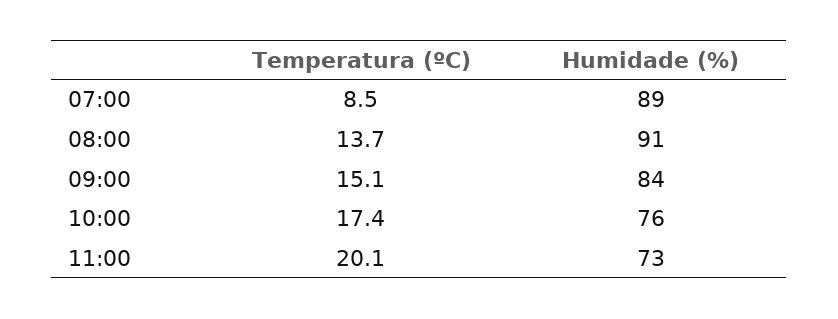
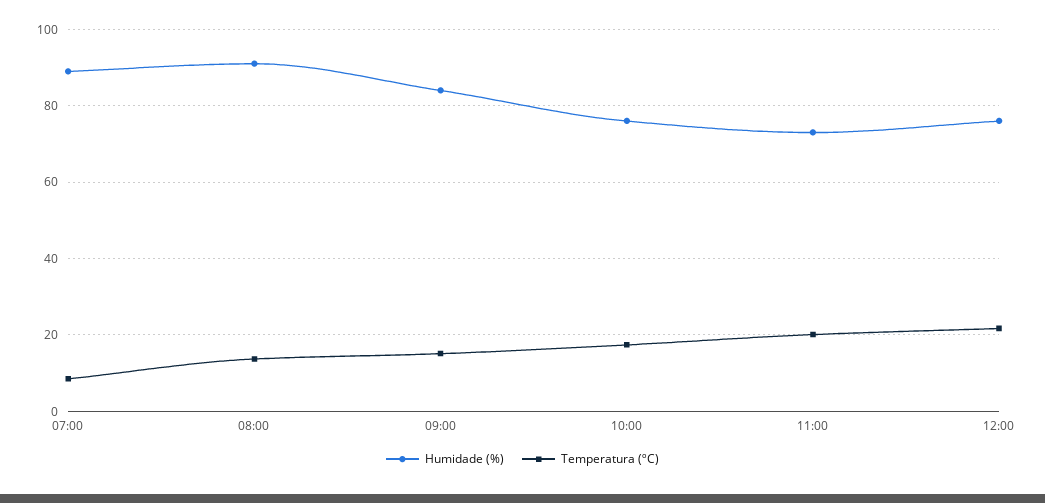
Humidade (%), 12:00: none -> 76
Temperatura (ºC), 12:00: none -> 22

